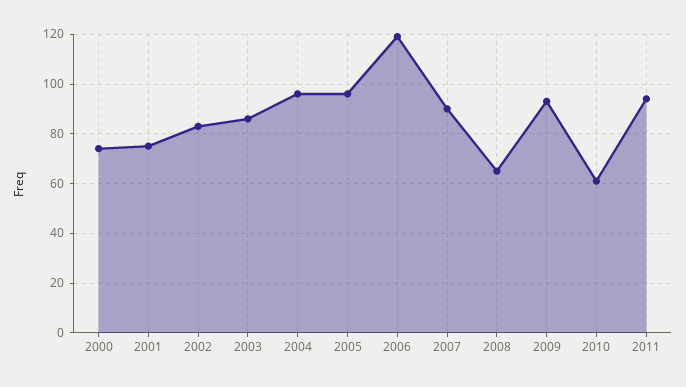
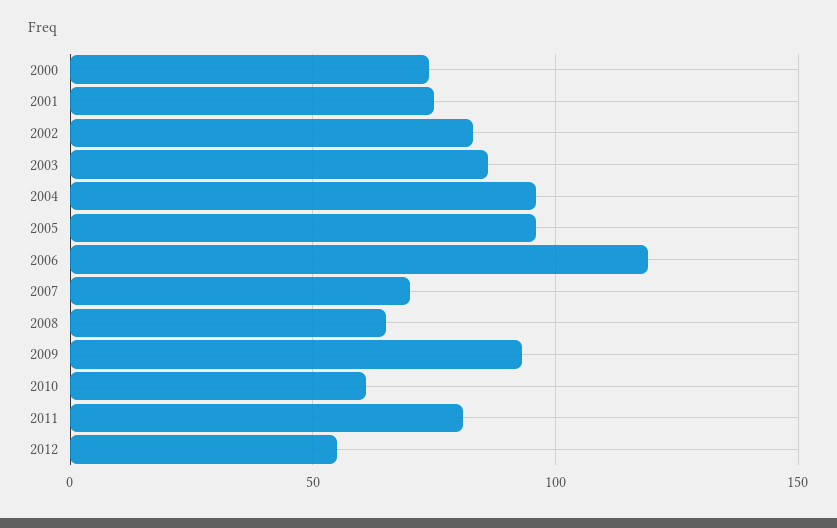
2007: 90 -> 70
2011: 95 -> 80
2012: none -> 55

